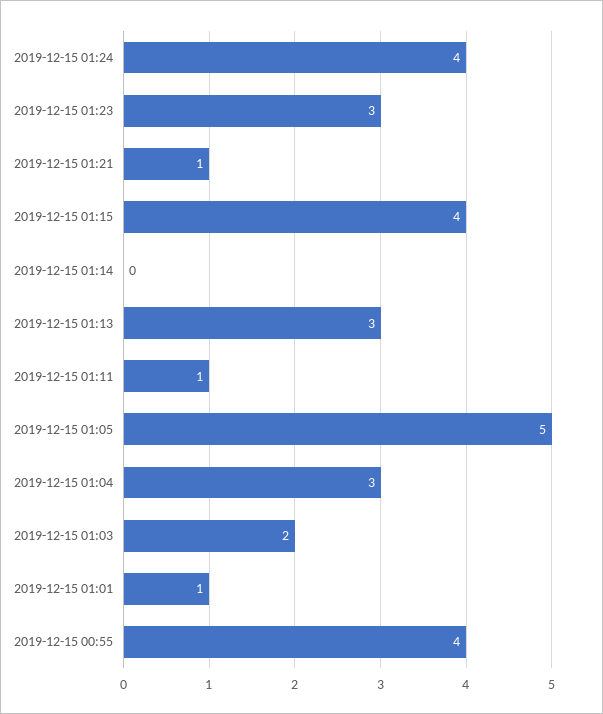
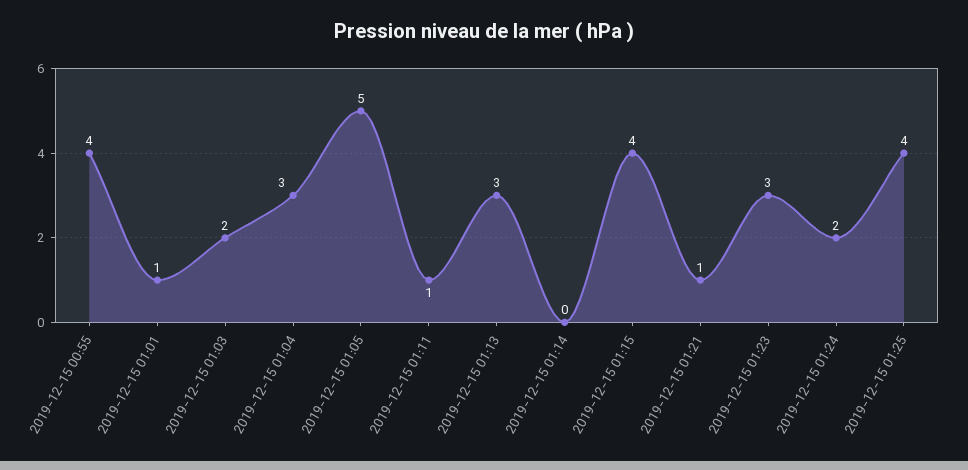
2019-12-15 01:24: 4 -> 2
2019-12-15 01:25: none -> 4

